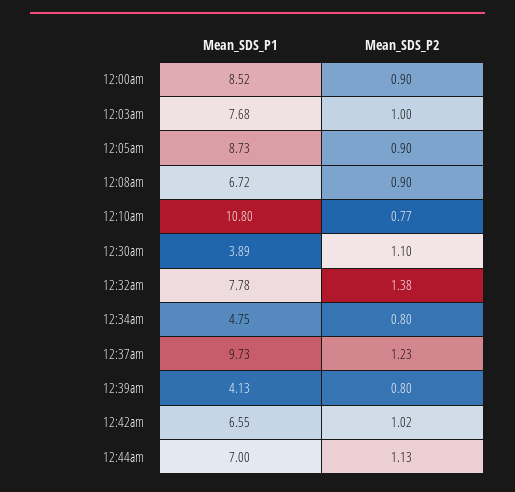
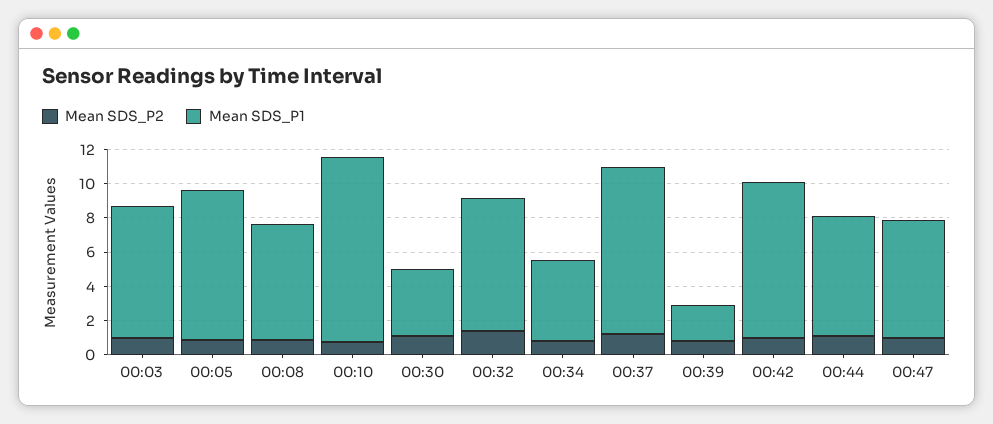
Mean_SDS_P1, 12:00am: 8.52 -> none
Mean_SDS_P2, 12:00am: 0.9 -> none
Mean_SDS_P1, 12:39am: 4.13 -> 2
Mean_SDS_P1, 12:42am: 6.55 -> 9
Mean_SDS_P2, 00:47: none -> 1
Mean_SDS_P1, 00:47: none -> 7

